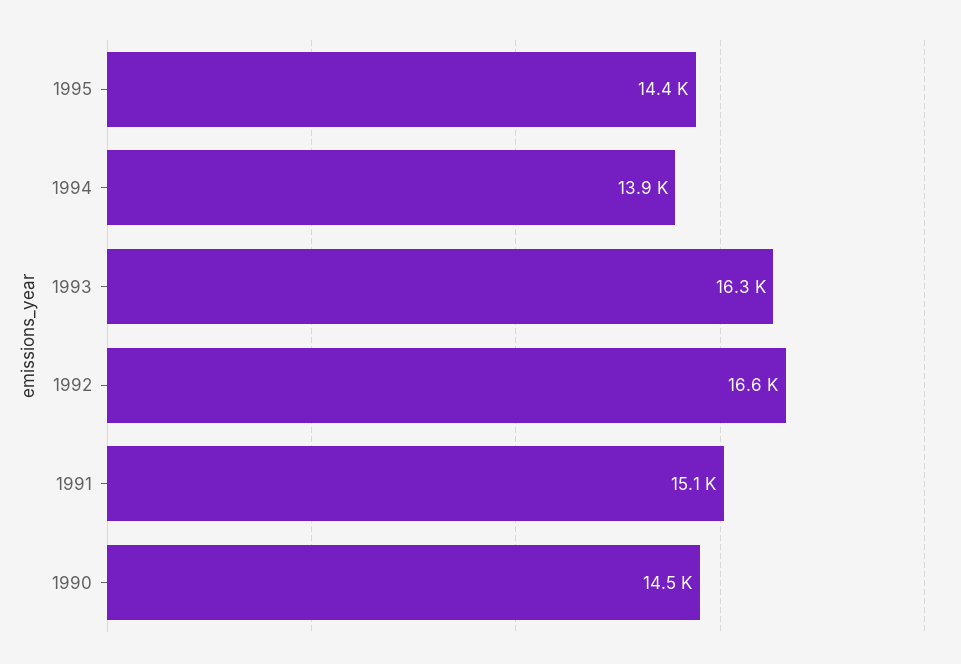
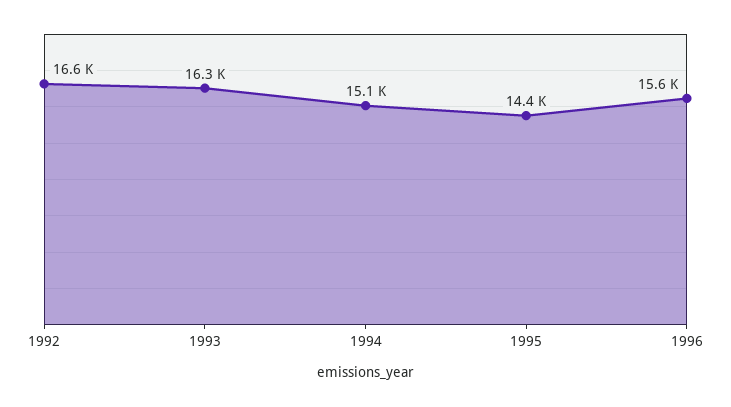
1994: 13900 -> 15100
1991: 15100 -> none
1990: 14500 -> none
1996: none -> 15600

